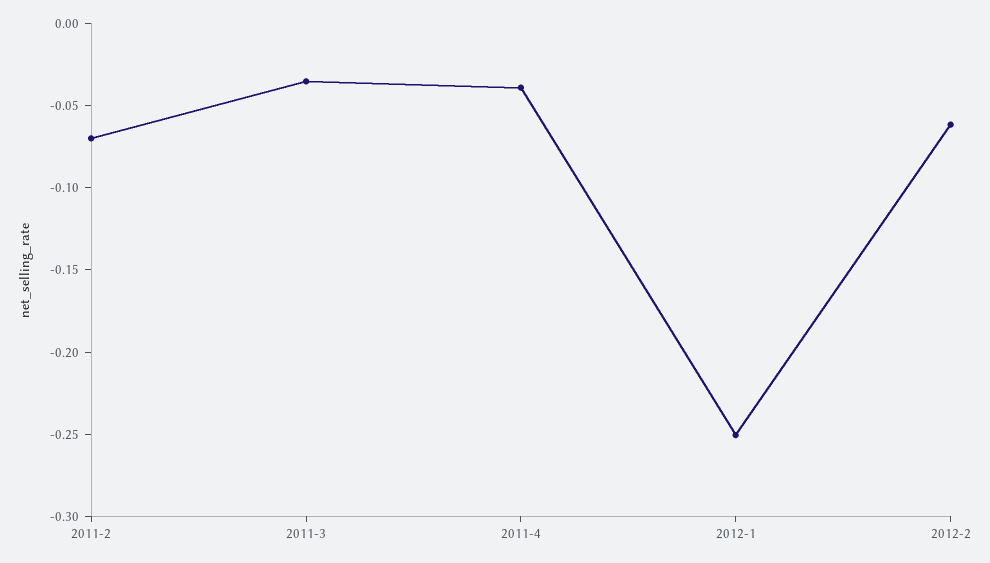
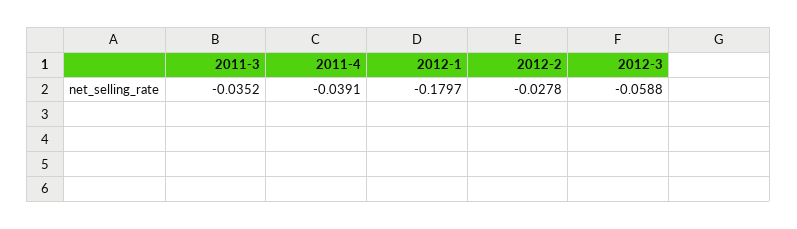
2011-2: -0.07 -> none
2012-1: -0.25 -> -0.1797
2012-2: -0.06 -> -0.0278
2012-3: none -> -0.0588

